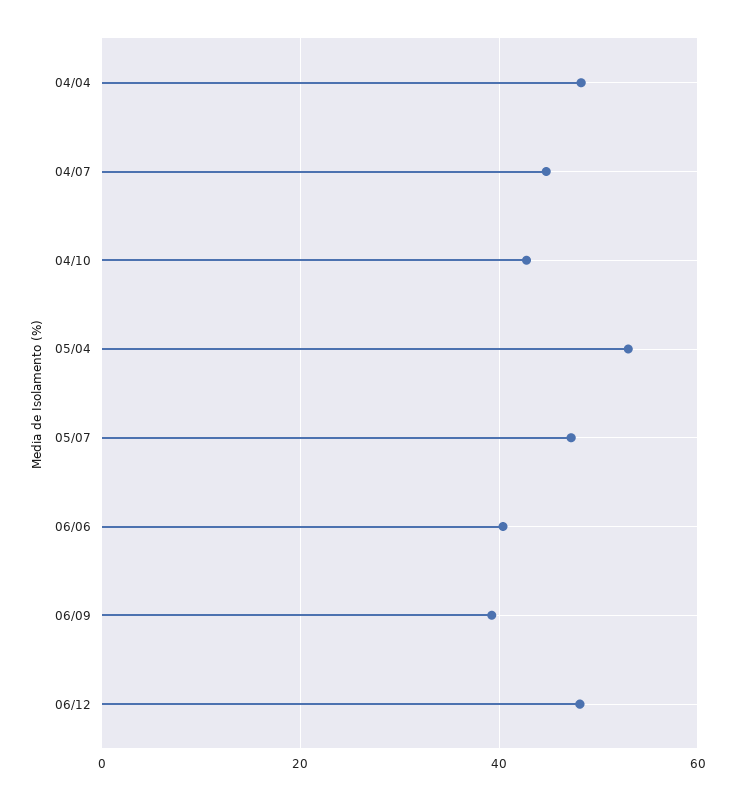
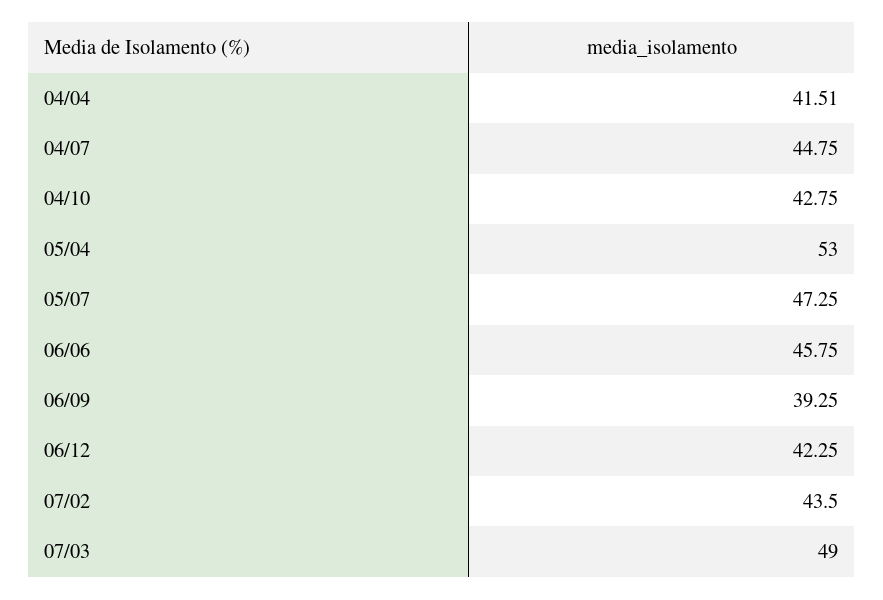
04/04: 48 -> 41.51
06/06: 40 -> 45.75
06/12: 48 -> 42.25
07/02: none -> 43.5
07/03: none -> 49

